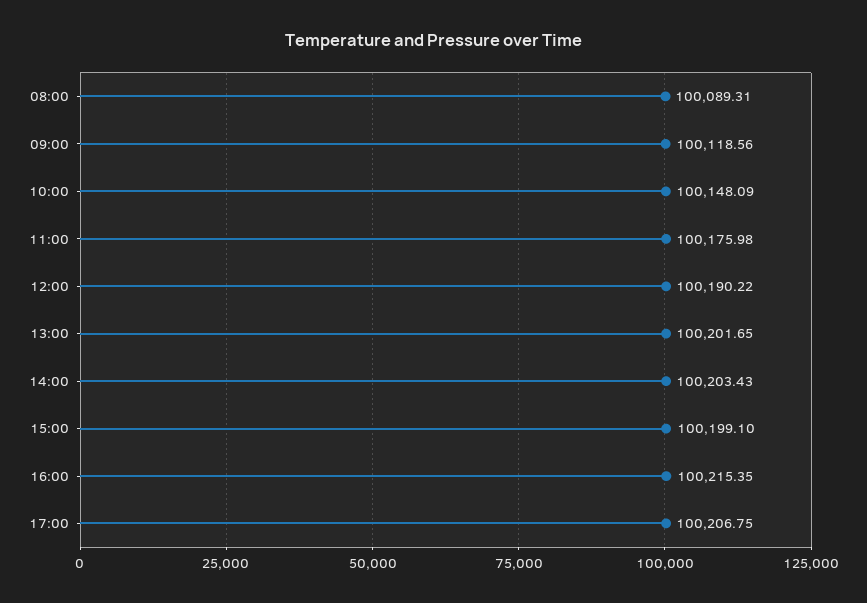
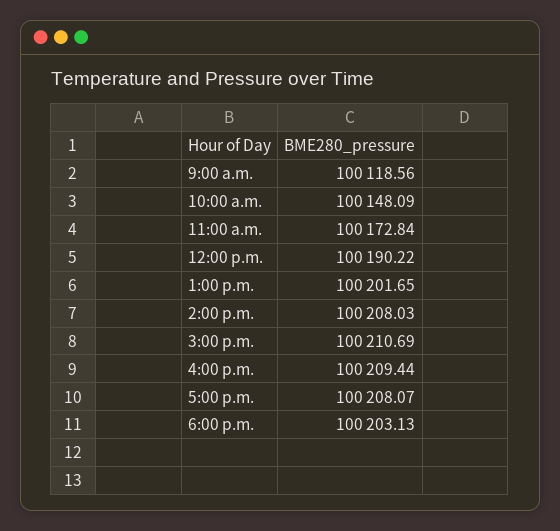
08:00: 100089.31 -> none
11:00: 100175.98 -> 100172.84
14:00: 100203.43 -> 100208.03
15:00: 100199.1 -> 100210.69
16:00: 100215.35 -> 100209.44
17:00: 100206.75 -> 100208.07
6:00 p.m.: none -> 100203.13

